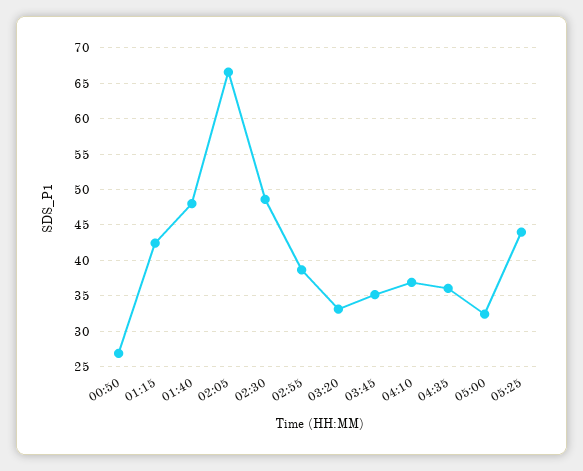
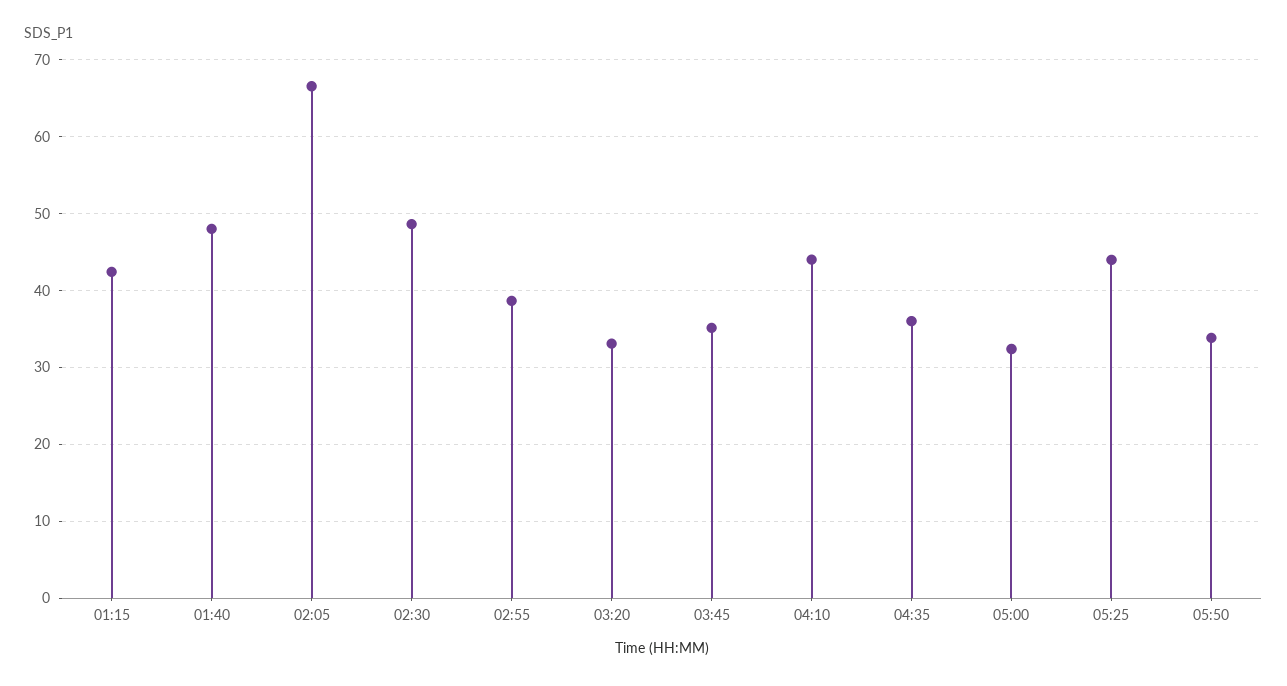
00:50: 27 -> none
04:10: 37 -> 44
05:50: none -> 34

